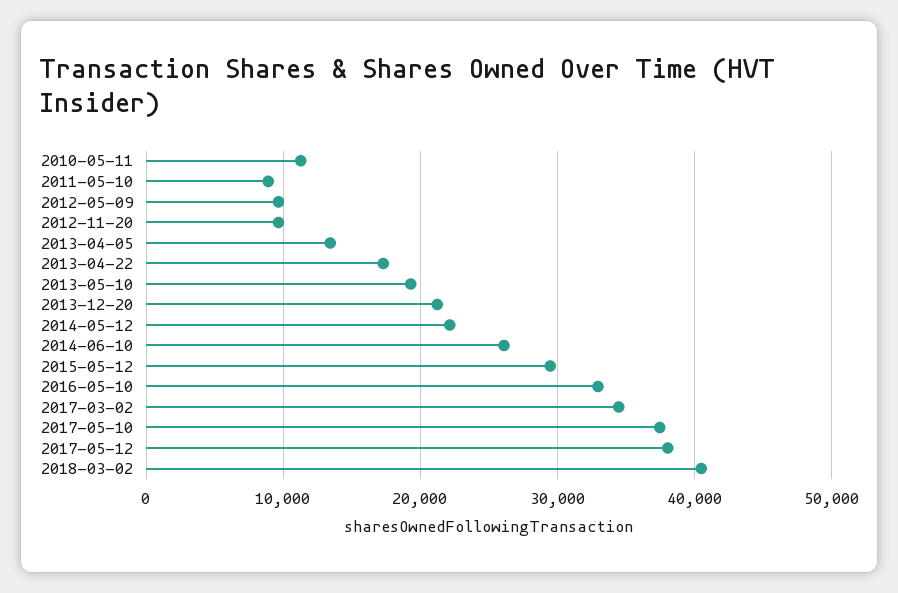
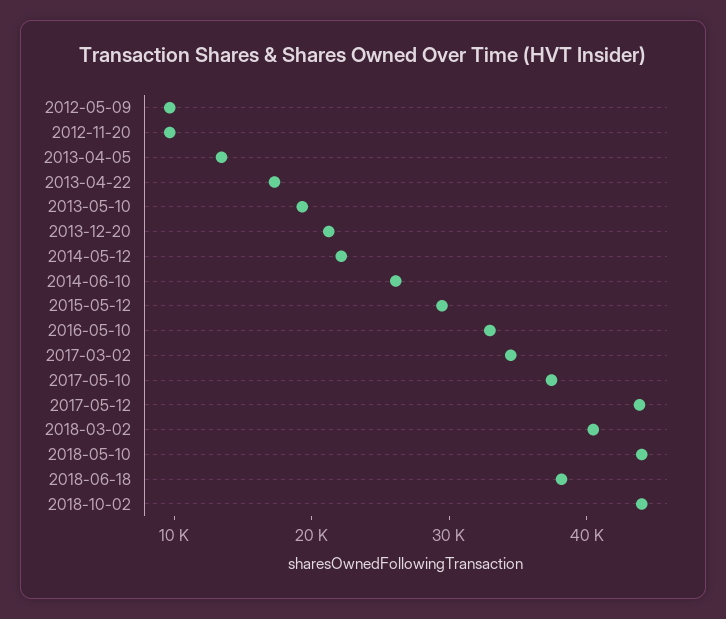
2010-05-11: 11000 -> none
2011-05-10: 9000 -> none
2017-05-12: 38000 -> 44000
2018-05-10: none -> 44000
2018-06-18: none -> 38000
2018-10-02: none -> 44000

